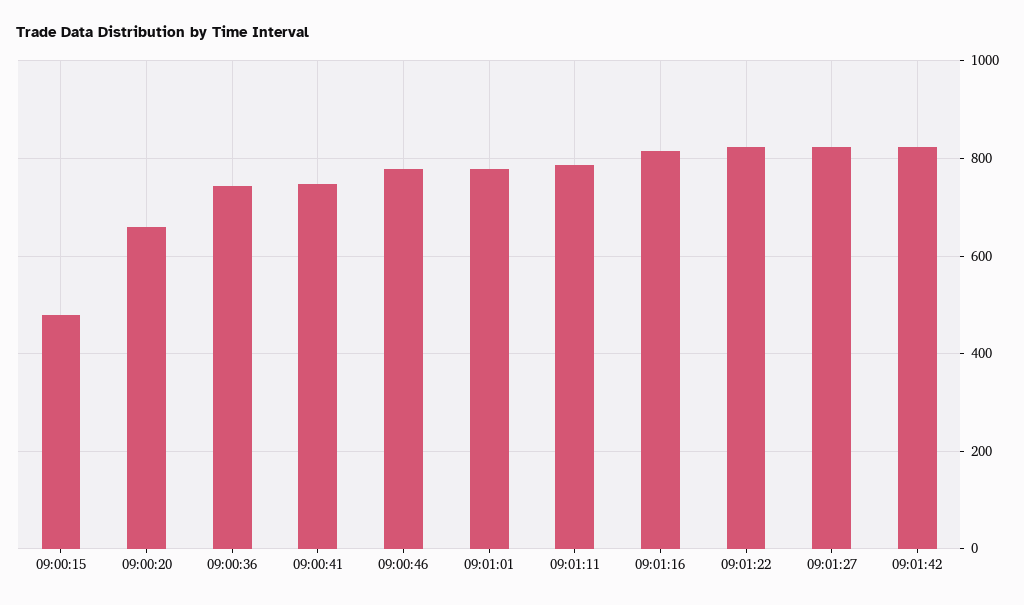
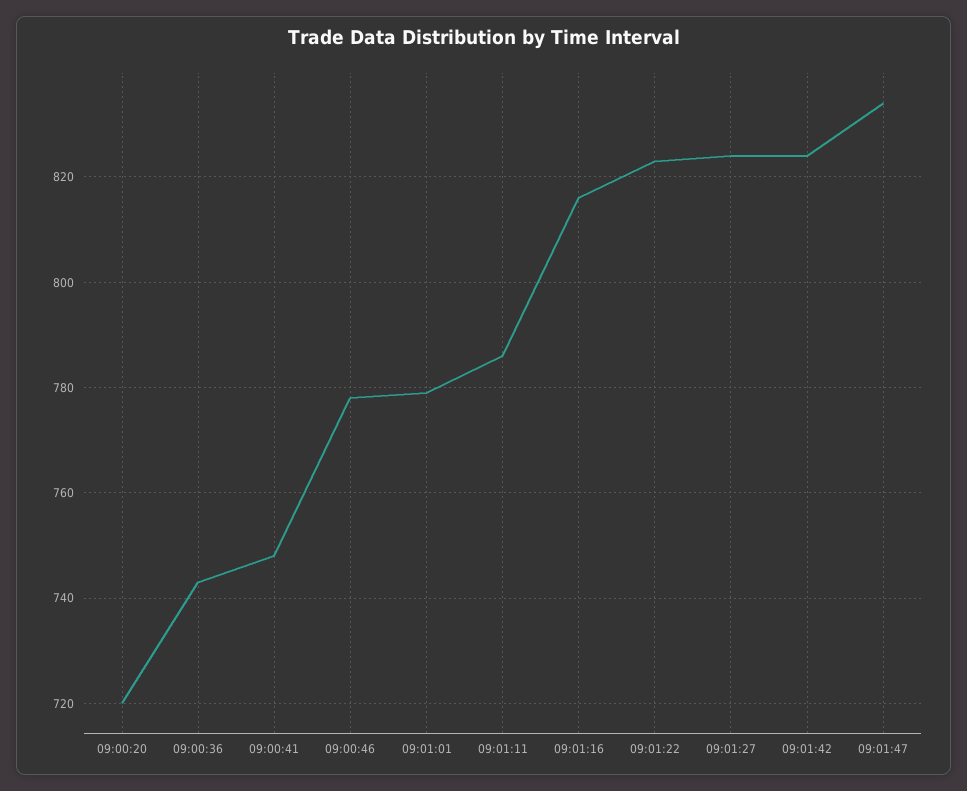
09:00:15: 480 -> none
09:00:20: 660 -> 720
09:01:47: none -> 835

